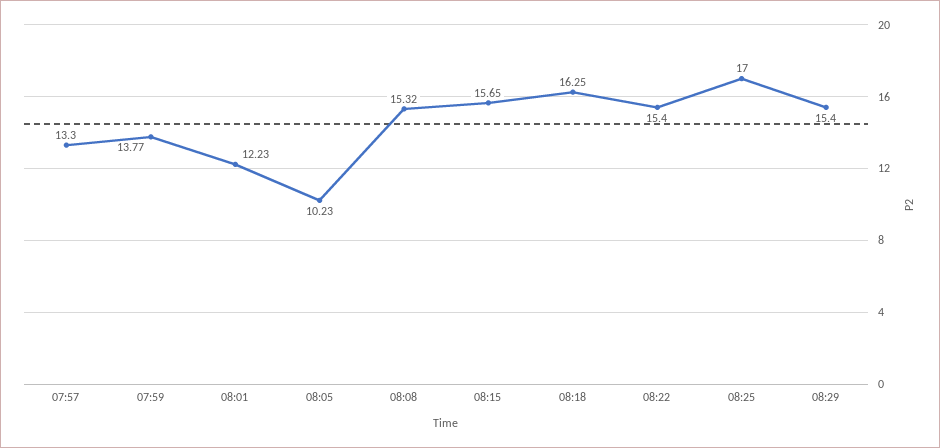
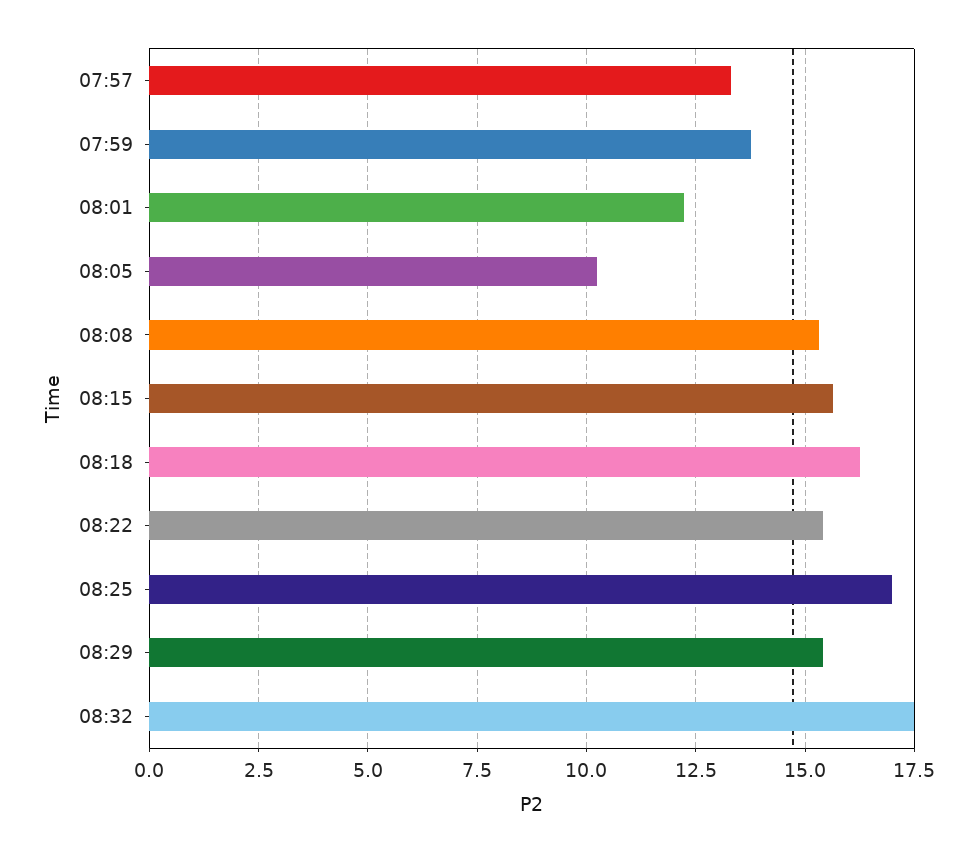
08:32: none -> 17.5

